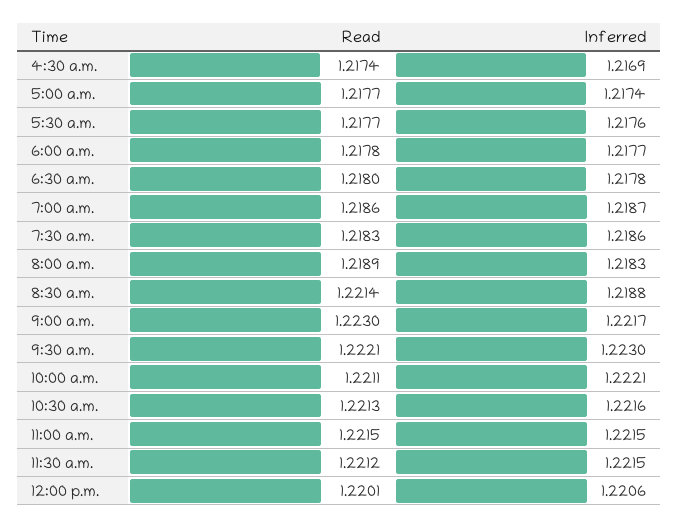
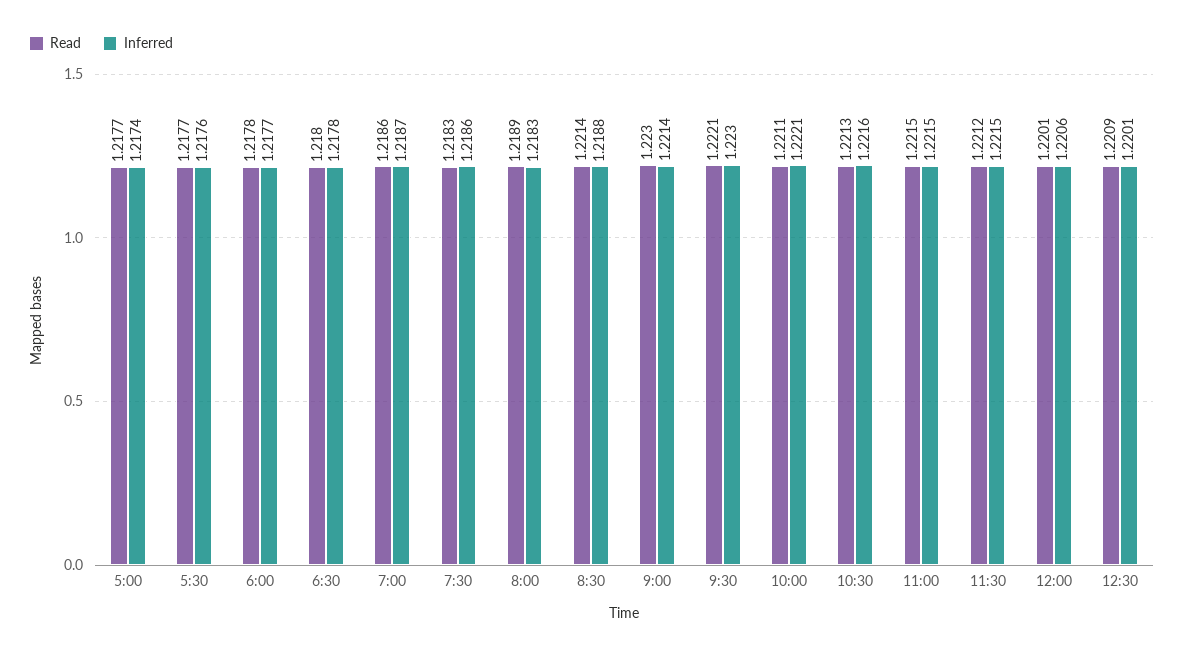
Read, 4:30 a.m.: 1.2174 -> none
Inferred, 4:30 a.m.: 1.2169 -> none
Inferred, 9:00 a.m.: 1.2217 -> 1.2214
Read, 12:30: none -> 1.2209
Inferred, 12:30: none -> 1.2201

